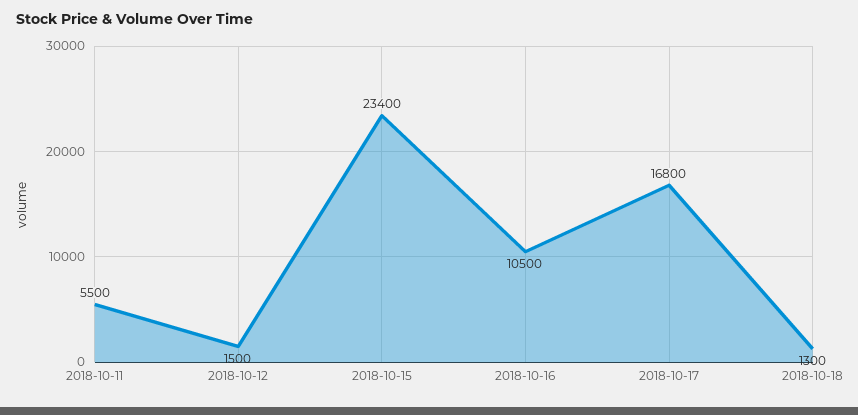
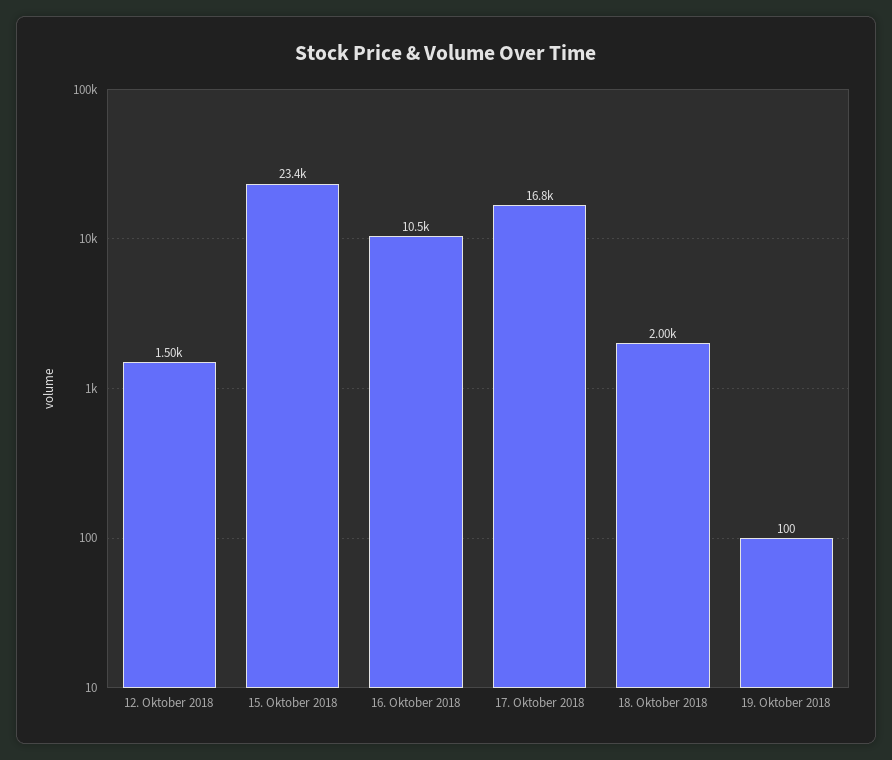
2018-10-11: 5500 -> none
2018-10-18: 1300 -> 2000
19. Oktober 2018: none -> 100

